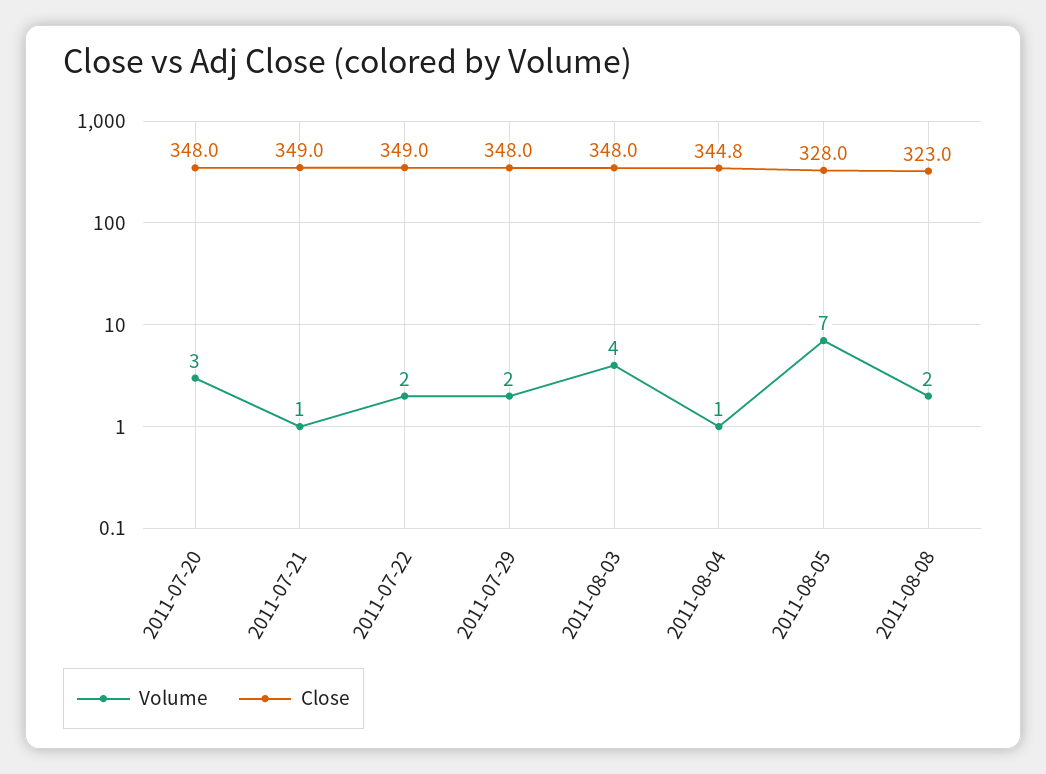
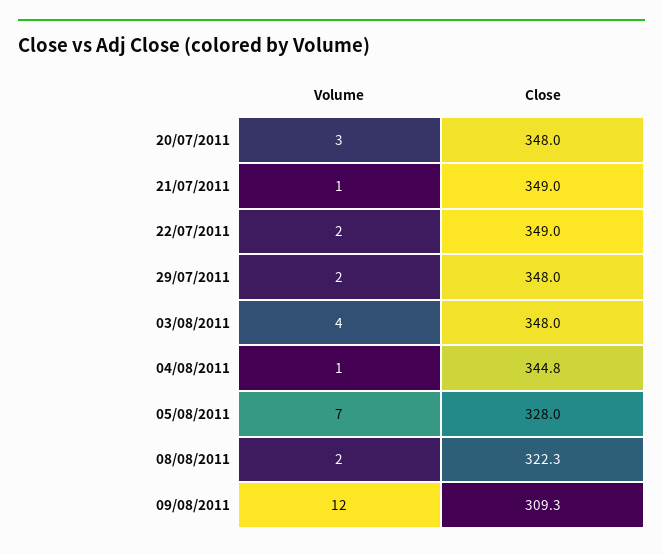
Close, 2011-08-08: 323 -> 322.3
Volume, 09/08/2011: none -> 12
Close, 09/08/2011: none -> 309.3

